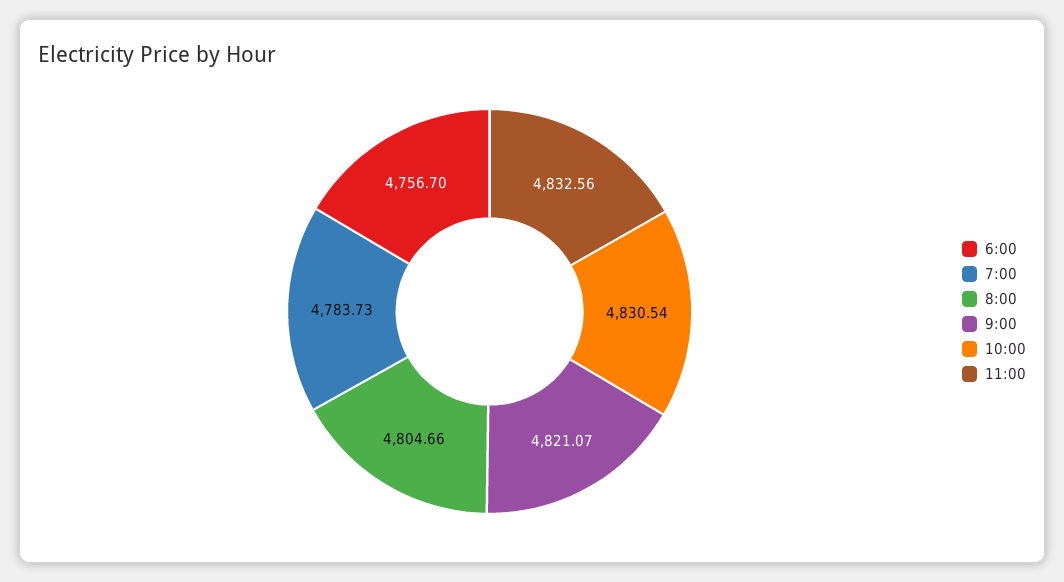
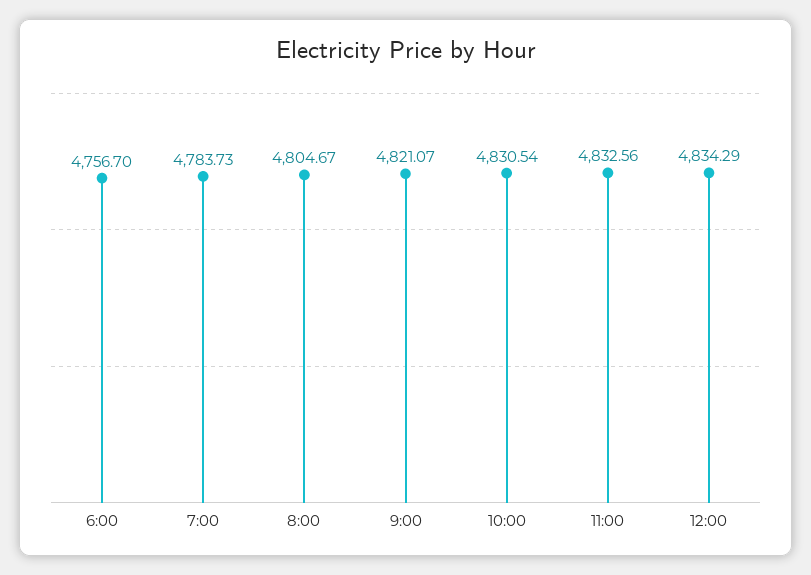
8:00: 4804.66 -> 4804.67
12:00: none -> 4834.29

